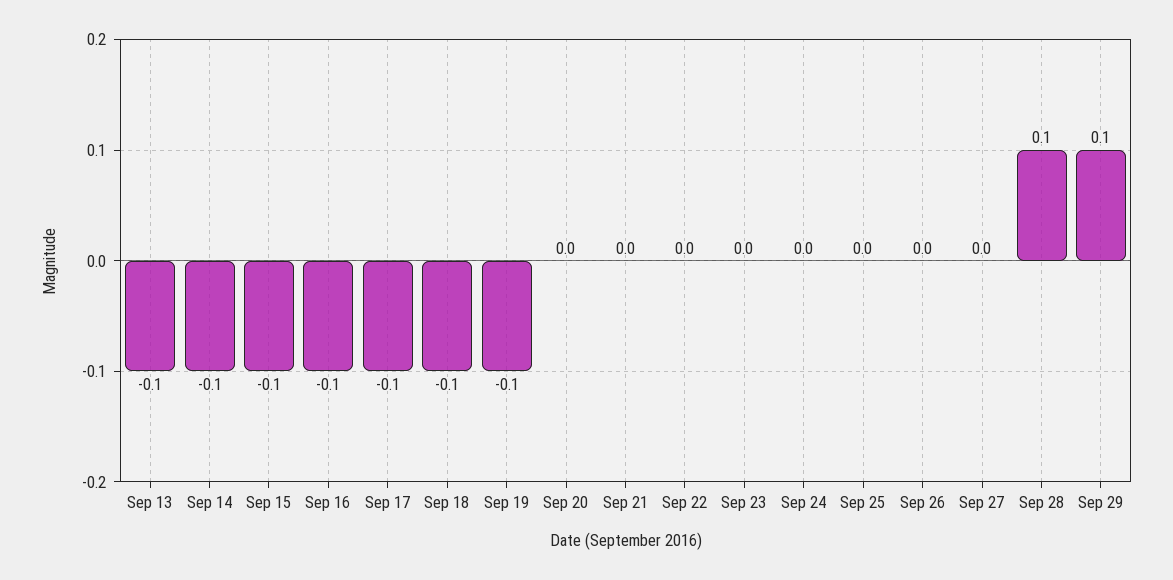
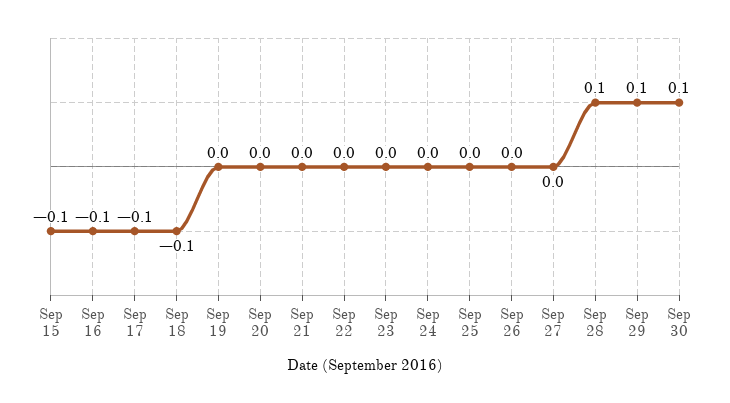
Sep 13: -0.1 -> none
Sep 14: -0.1 -> none
Sep 19: -0.1 -> 0
Sep 30: none -> 0.1

